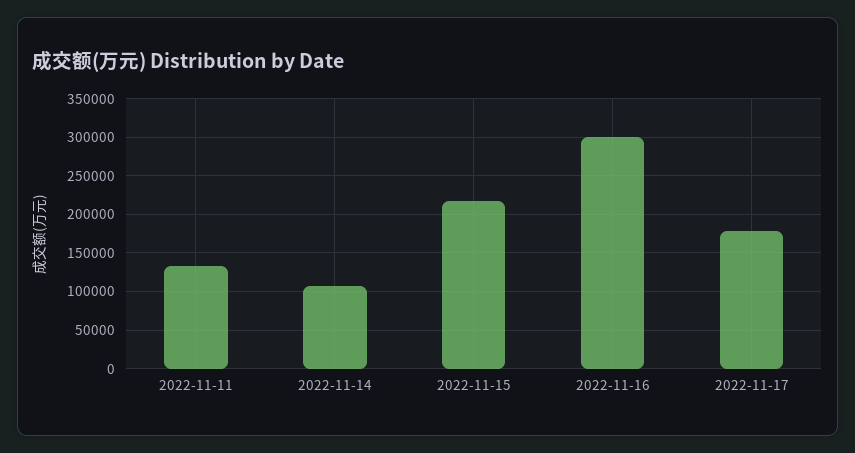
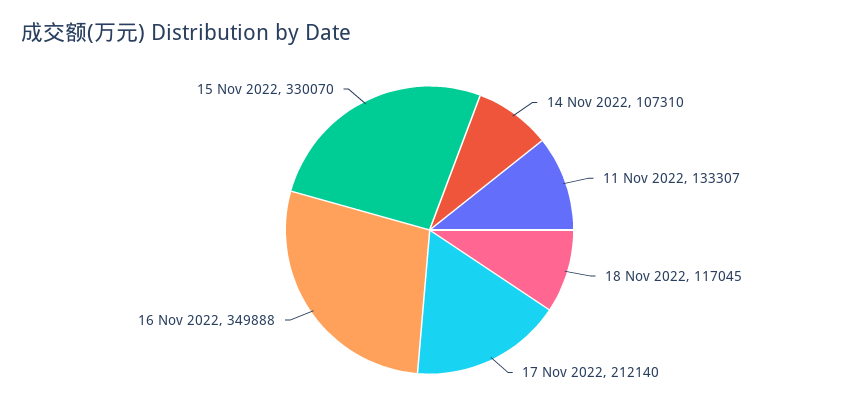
2022-11-15: 220000 -> 330070
2022-11-16: 300000 -> 349888
2022-11-17: 180000 -> 212140
18 Nov 2022: none -> 117045

